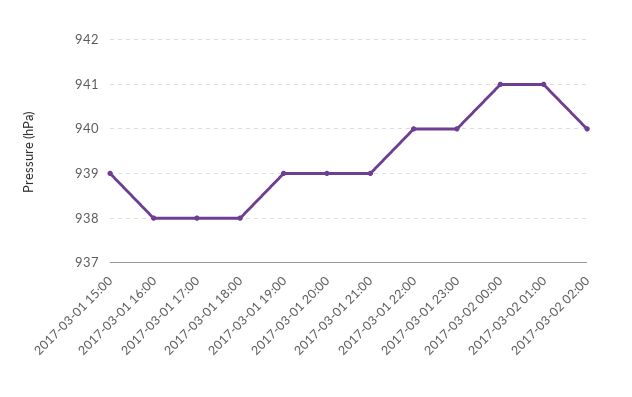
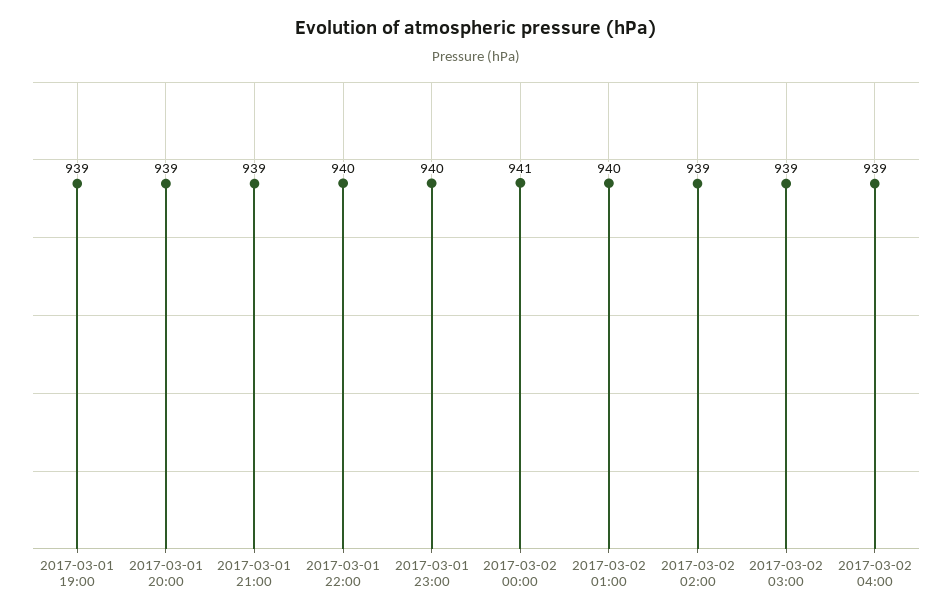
2017-03-01 15:00: 939 -> none
2017-03-01 16:00: 938 -> none
2017-03-01 17:00: 938 -> none
2017-03-01 18:00: 938 -> none
2017-03-02 01:00: 941 -> 940
2017-03-02 02:00: 940 -> 939
2017-03-02 03:00: none -> 939
2017-03-02 04:00: none -> 939

